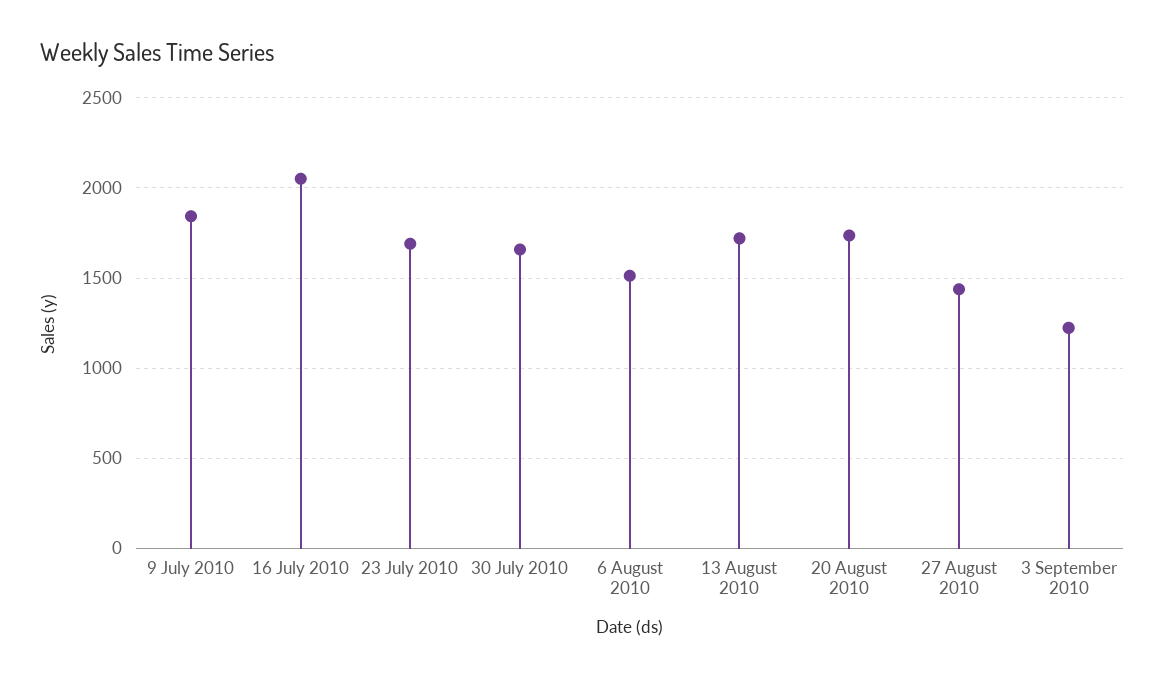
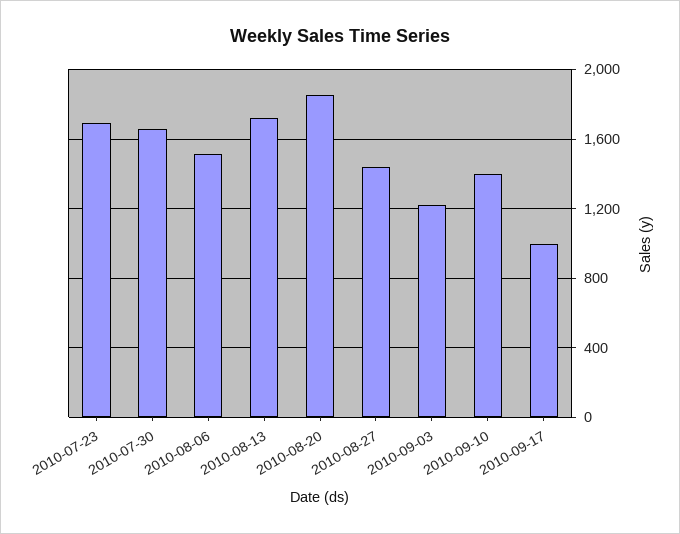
9 July 2010: 1850 -> none
16 July 2010: 2050 -> none
20 August 2010: 1750 -> 1850
2010-09-10: none -> 1400
2010-09-17: none -> 1000

